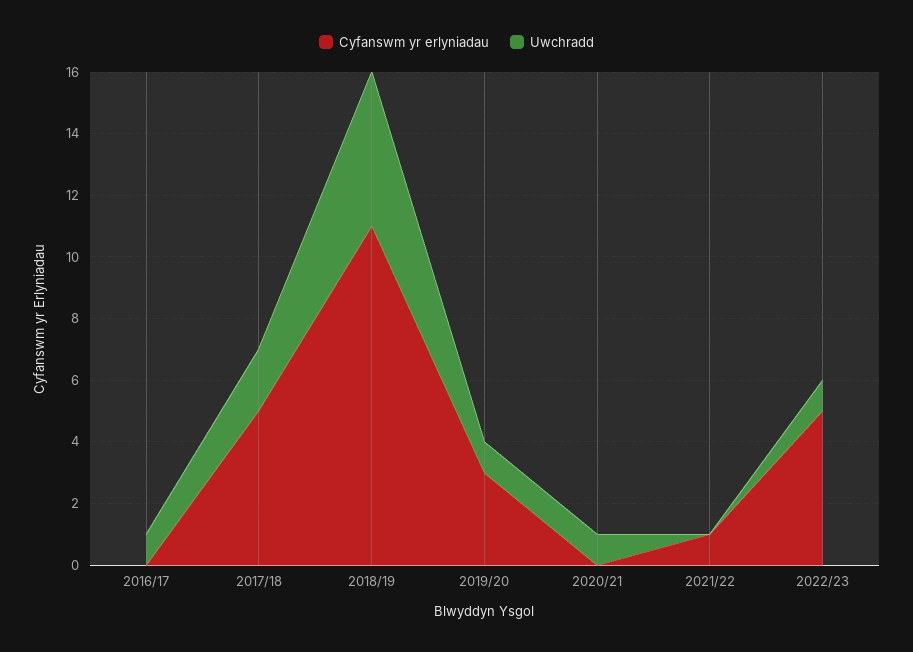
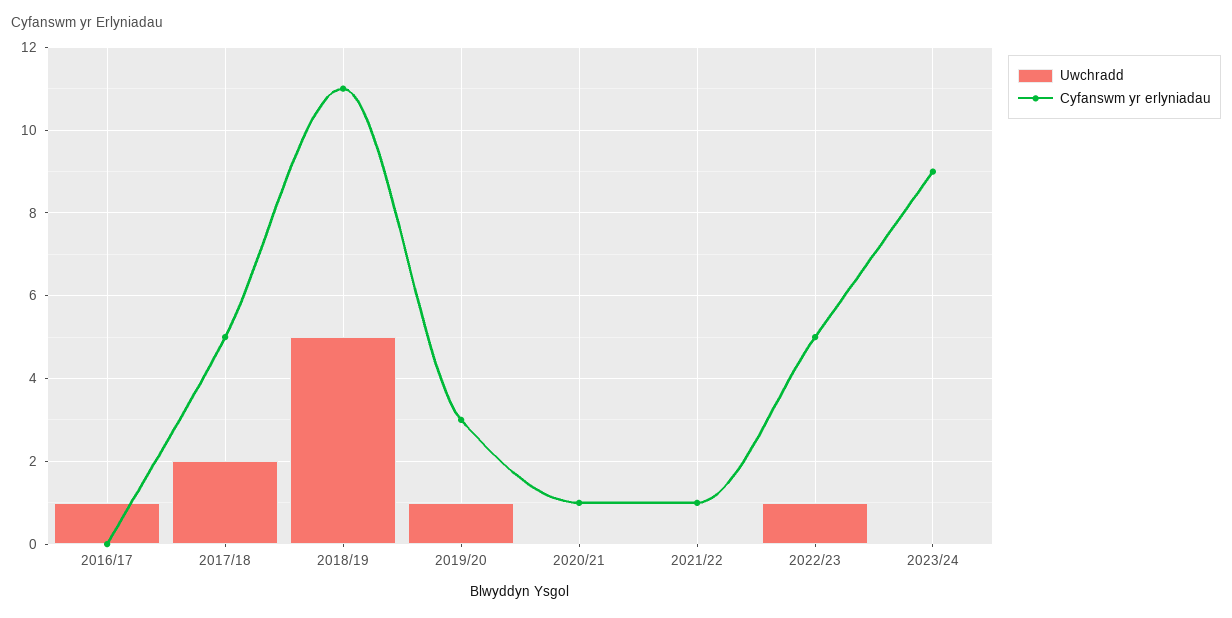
Cyfanswm yr erlyniadau, 2020/21: 0 -> 1
Uwchradd, 2020/21: 1 -> 0
Uwchradd, 2023/24: none -> 0
Cyfanswm yr erlyniadau, 2023/24: none -> 9

